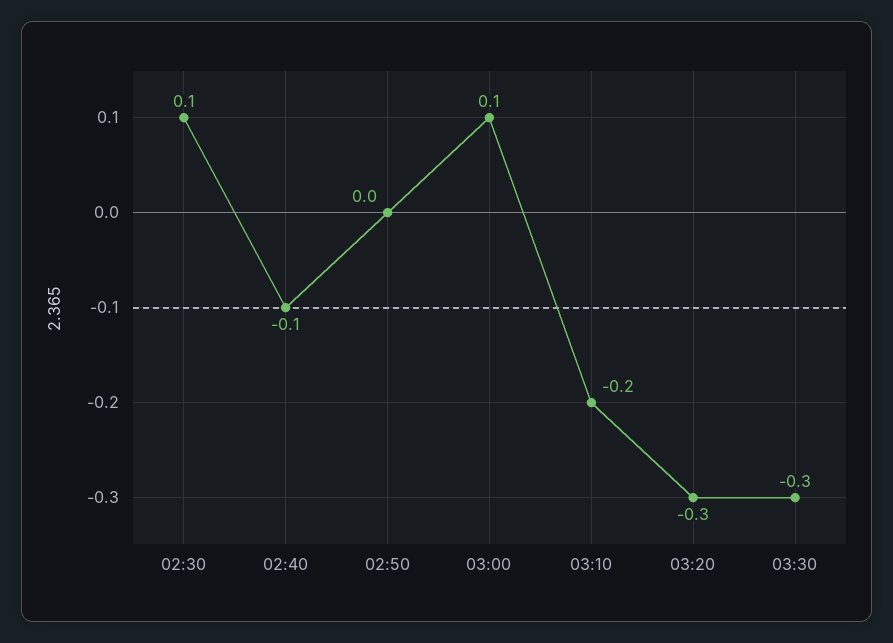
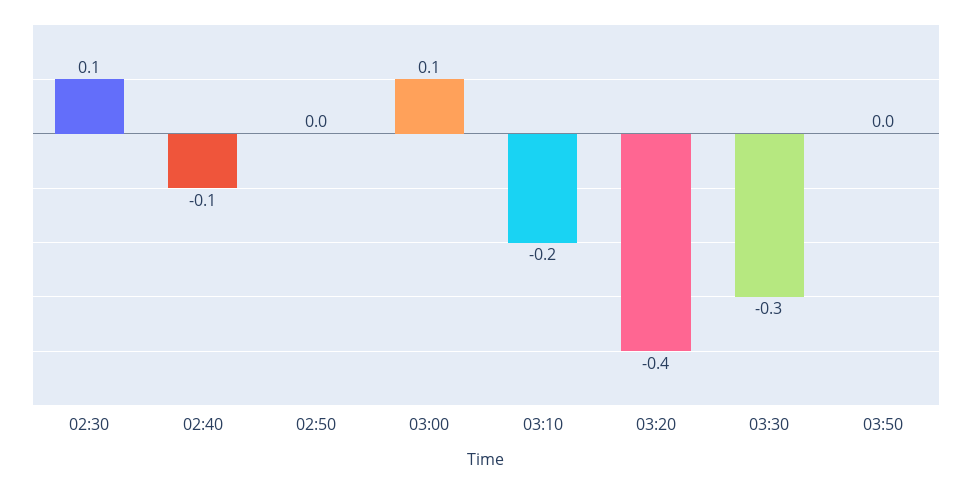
03:20: -0.3 -> -0.4
03:50: none -> 0

